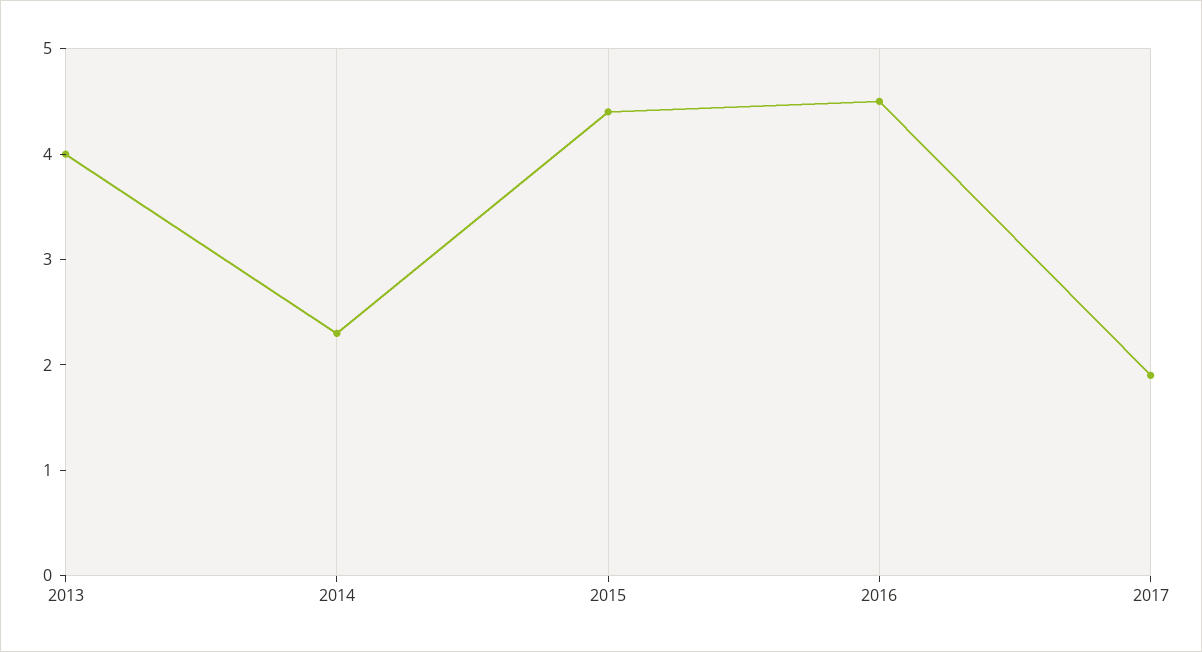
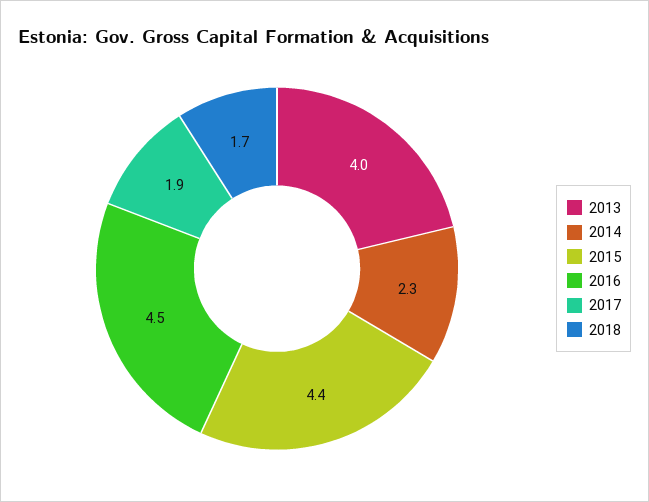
2018: none -> 1.7

